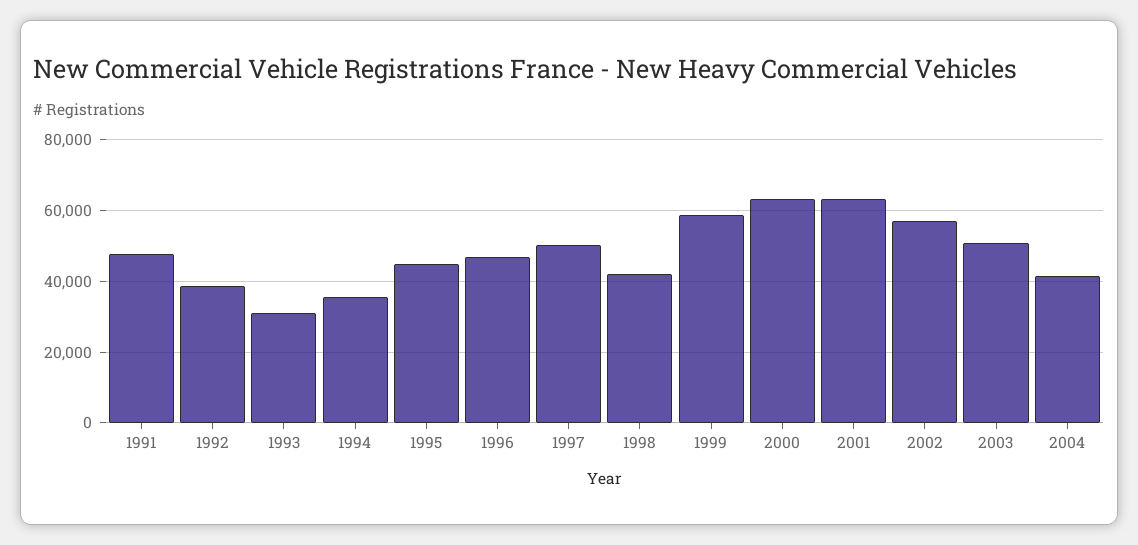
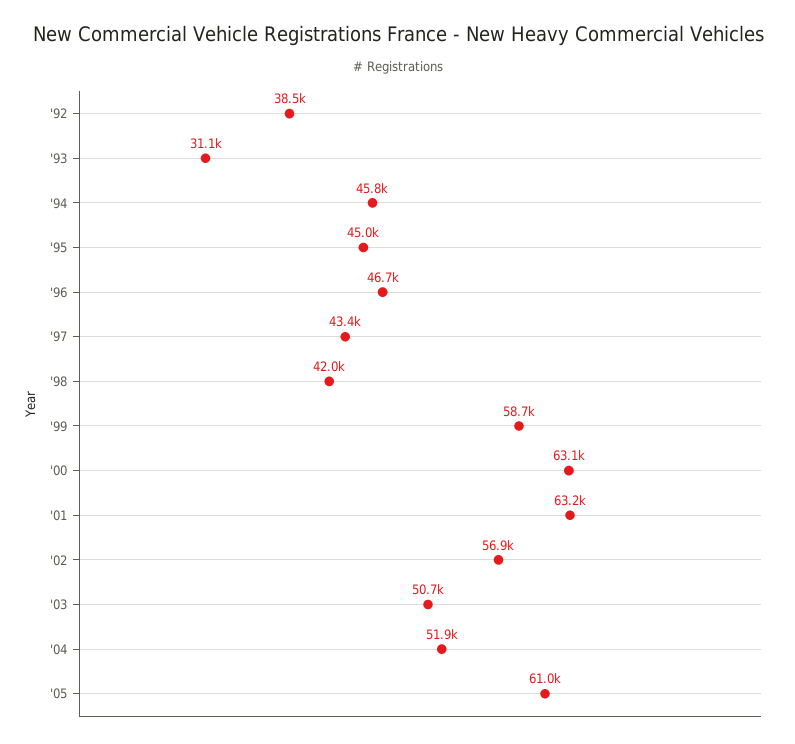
1991: 48000 -> none
1994: 36000 -> 45800
1997: 50000 -> 43400
2004: 42000 -> 51900
'05: none -> 61000

